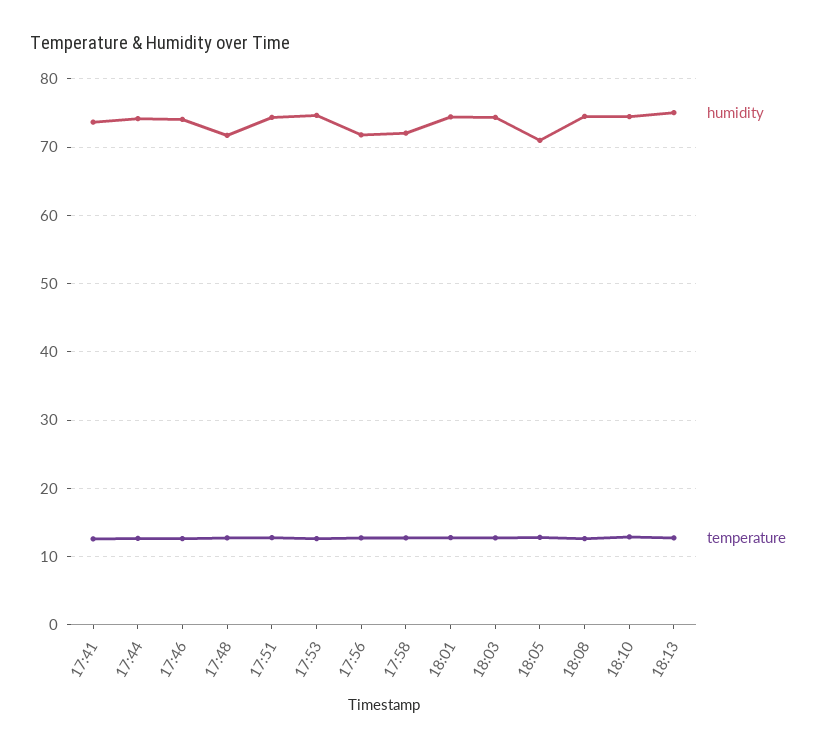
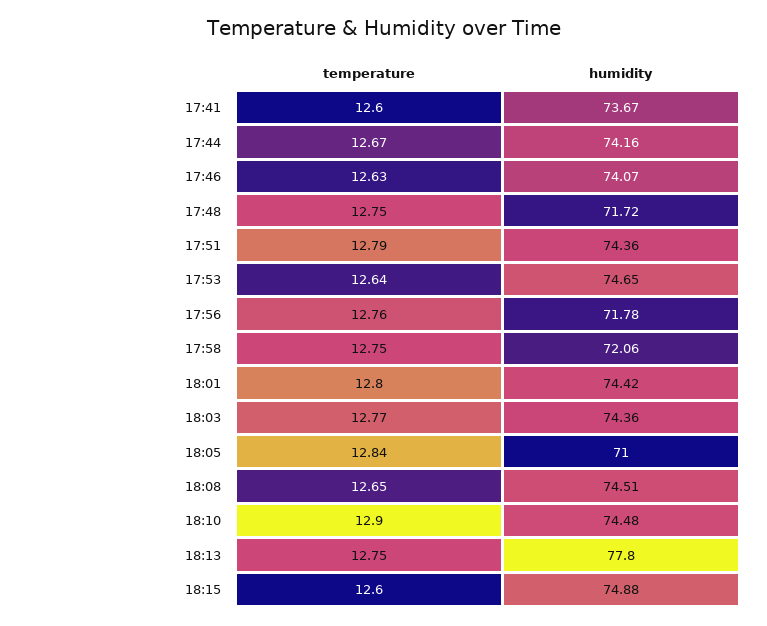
humidity, 18:13: 75 -> 77.8
temperature, 18:15: none -> 12.6
humidity, 18:15: none -> 74.88

